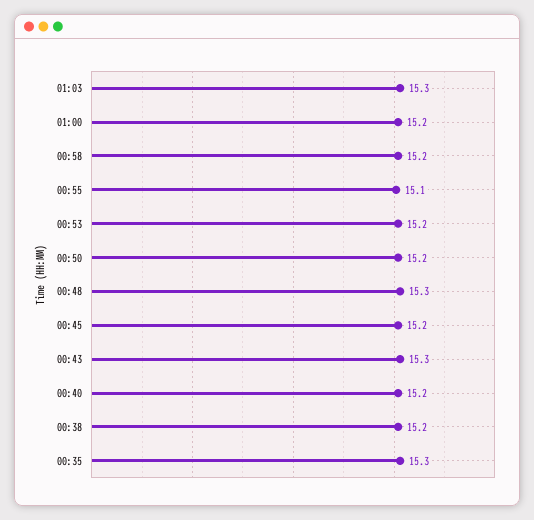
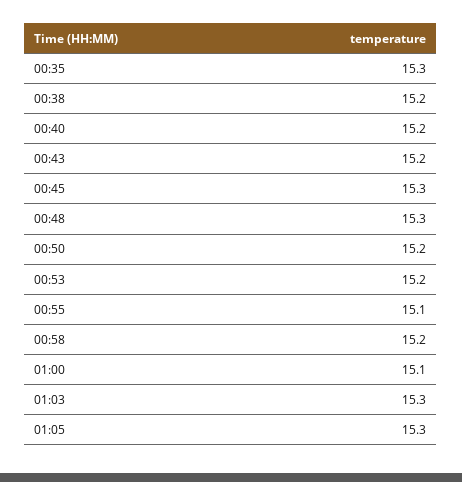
01:00: 15.2 -> 15.1
00:45: 15.2 -> 15.3
00:43: 15.3 -> 15.2
01:05: none -> 15.3

